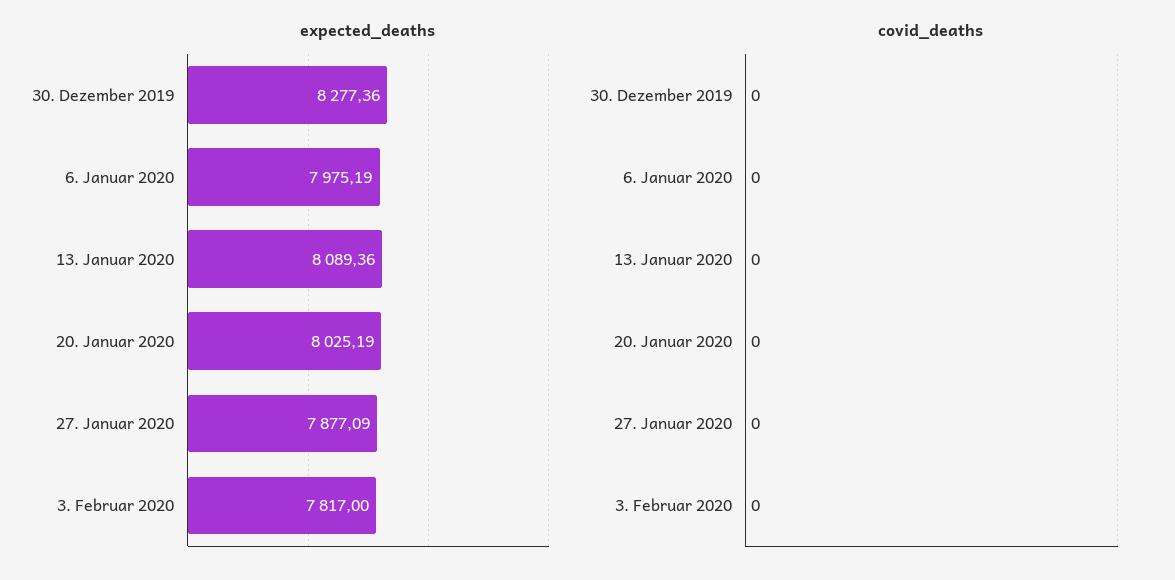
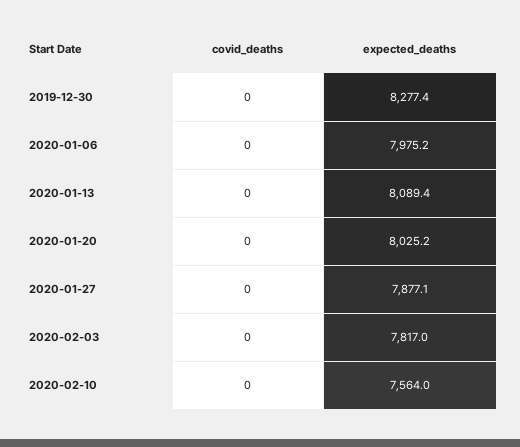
covid_deaths, 2020-02-10: none -> 0
expected_deaths, 2020-02-10: none -> 7564

